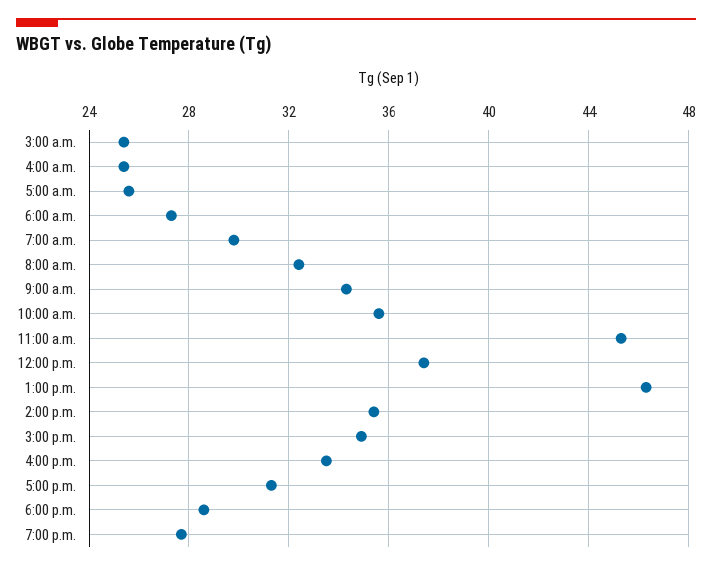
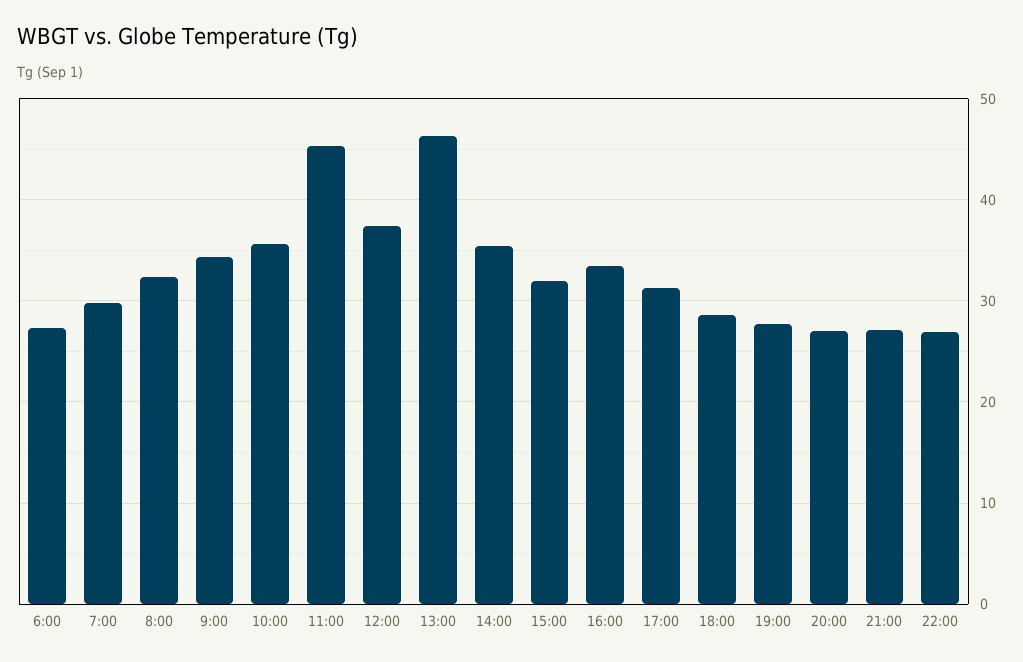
3:00 a.m.: 25.5 -> none
4:00 a.m.: 25.5 -> none
5:00 a.m.: 25.5 -> none
3:00 p.m.: 35 -> 32
20:00: none -> 27
21:00: none -> 27
22:00: none -> 27

